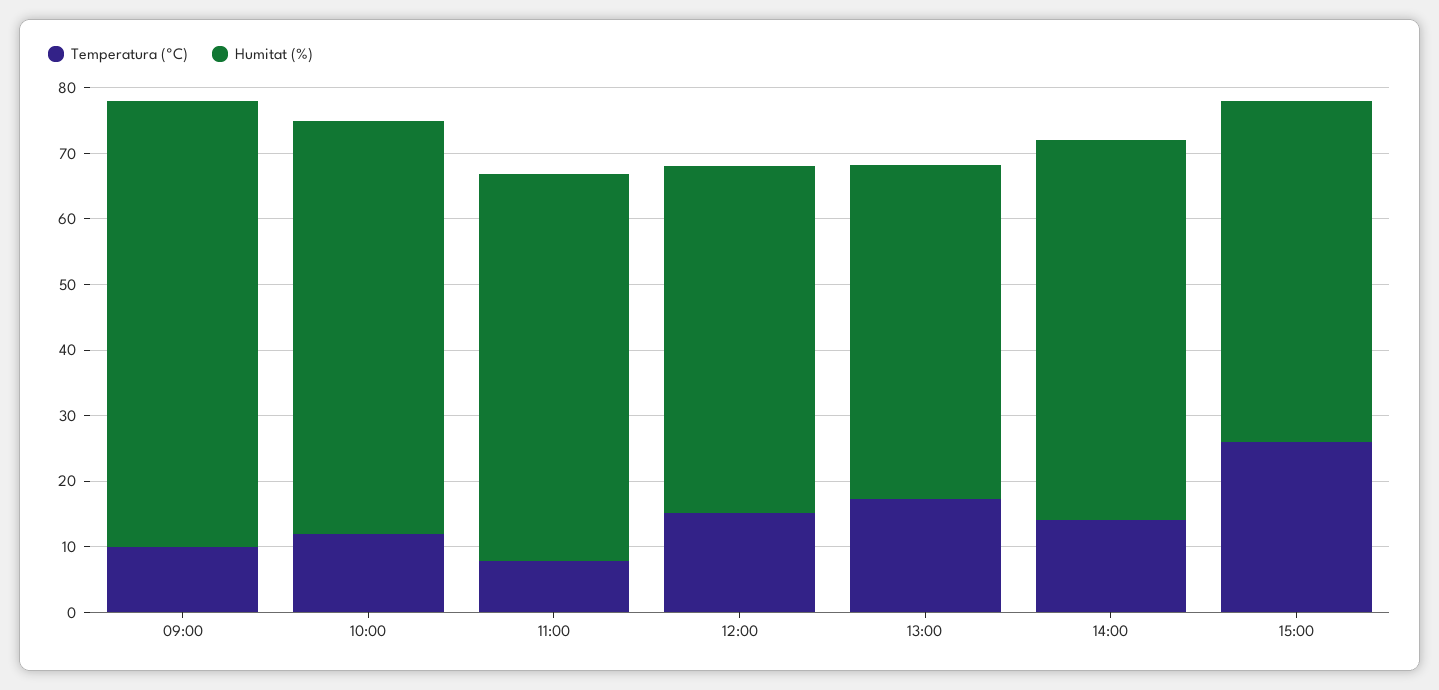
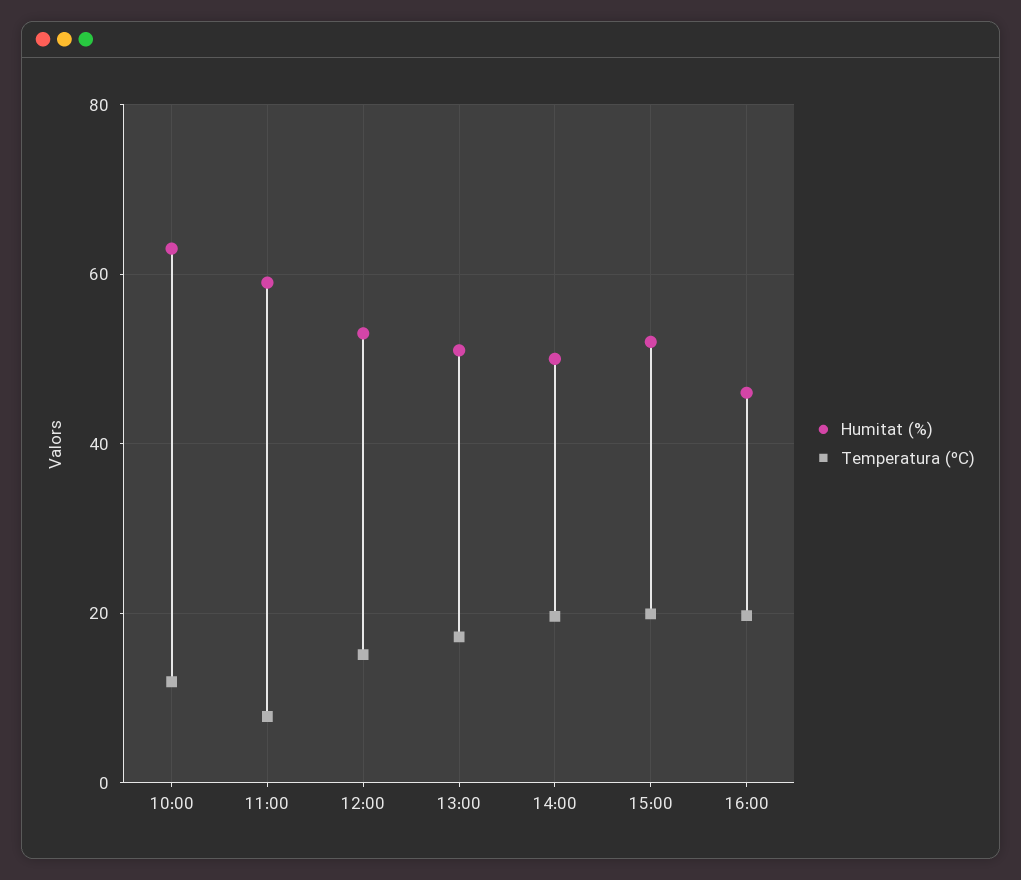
Temperatura (ºC), 09:00: 10 -> none
Humitat (%), 09:00: 68 -> none
Temperatura (ºC), 14:00: 14 -> 20
Humitat (%), 14:00: 58 -> 50
Temperatura (ºC), 15:00: 26 -> 20
Humitat (%), 16:00: none -> 46
Temperatura (ºC), 16:00: none -> 20

